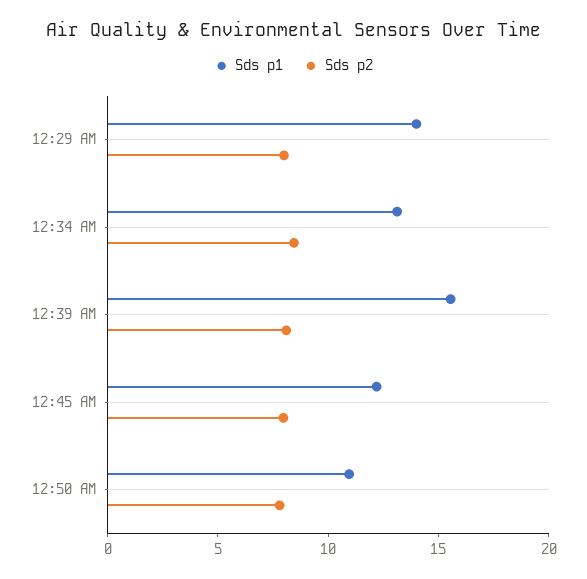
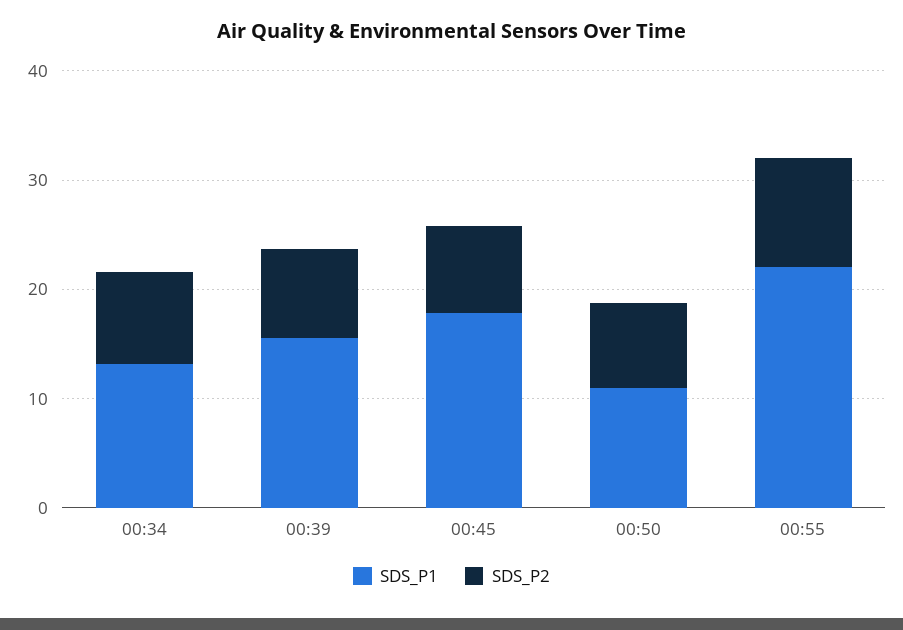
Sds p1, 12:29 AM: 14 -> none
Sds p2, 12:29 AM: 8 -> none
Sds p1, 12:45 AM: 12 -> 18
Sds p1, 00:55: none -> 22
Sds p2, 00:55: none -> 10

